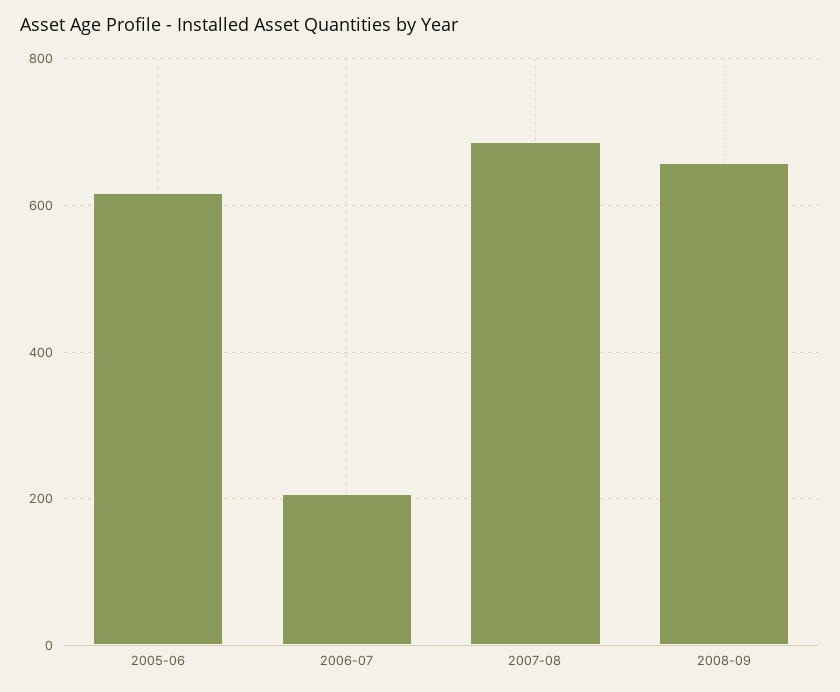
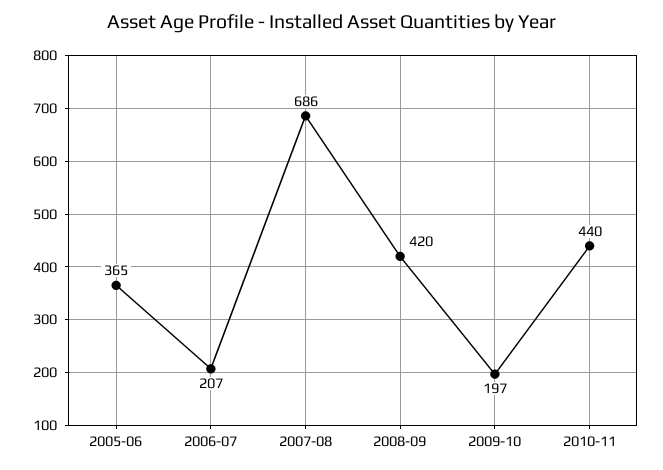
2005-06: 620 -> 365
2008-09: 660 -> 420
2009-10: none -> 197
2010-11: none -> 440

